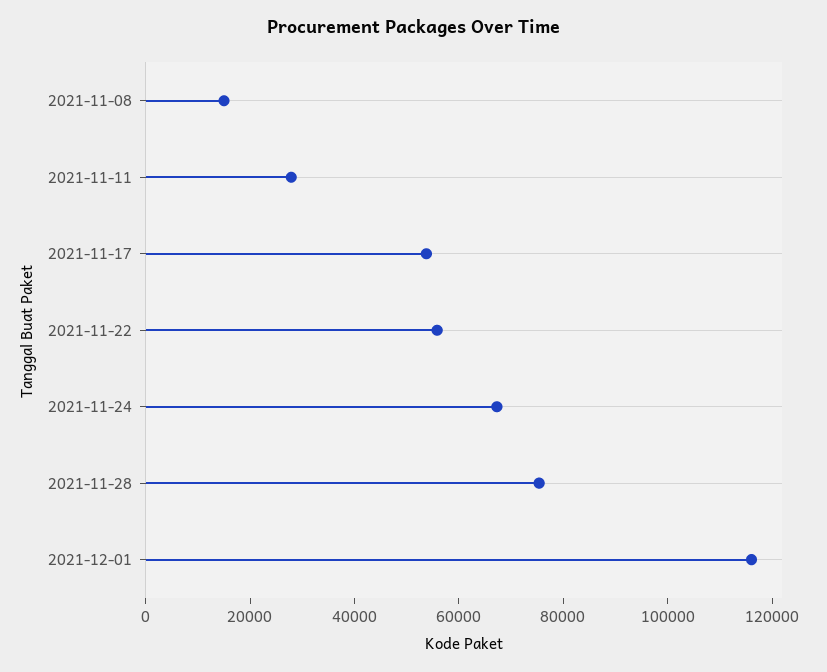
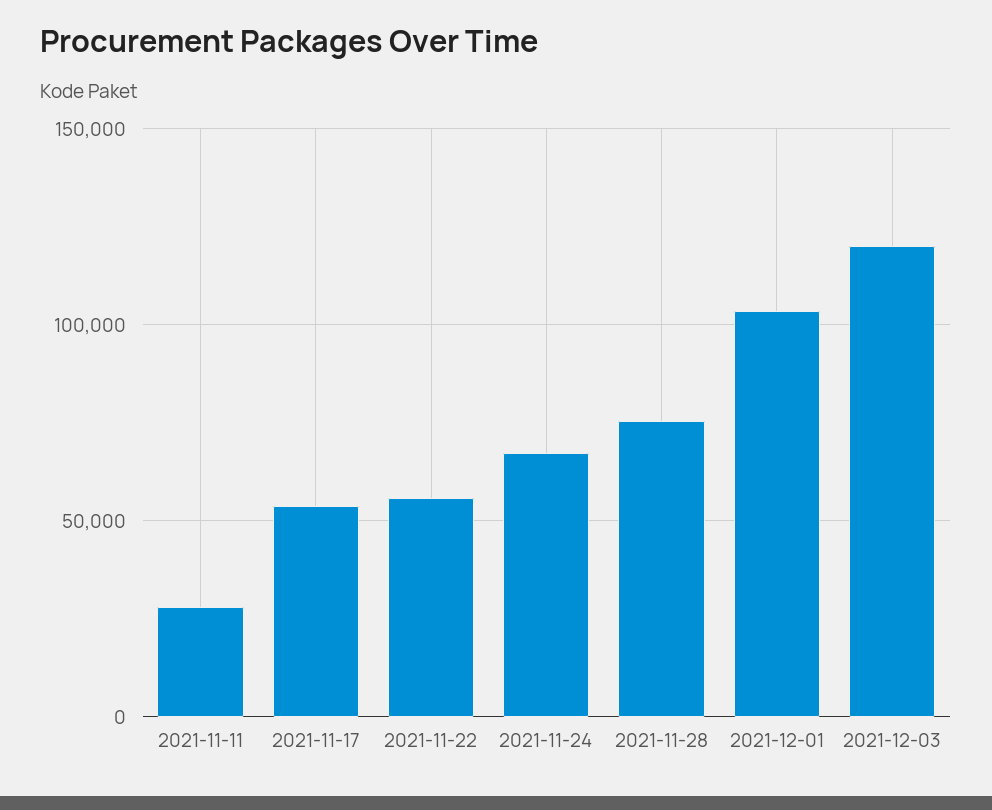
2021-11-08: 15000 -> none
2021-12-01: 115000 -> 105000
2021-12-03: none -> 120000

